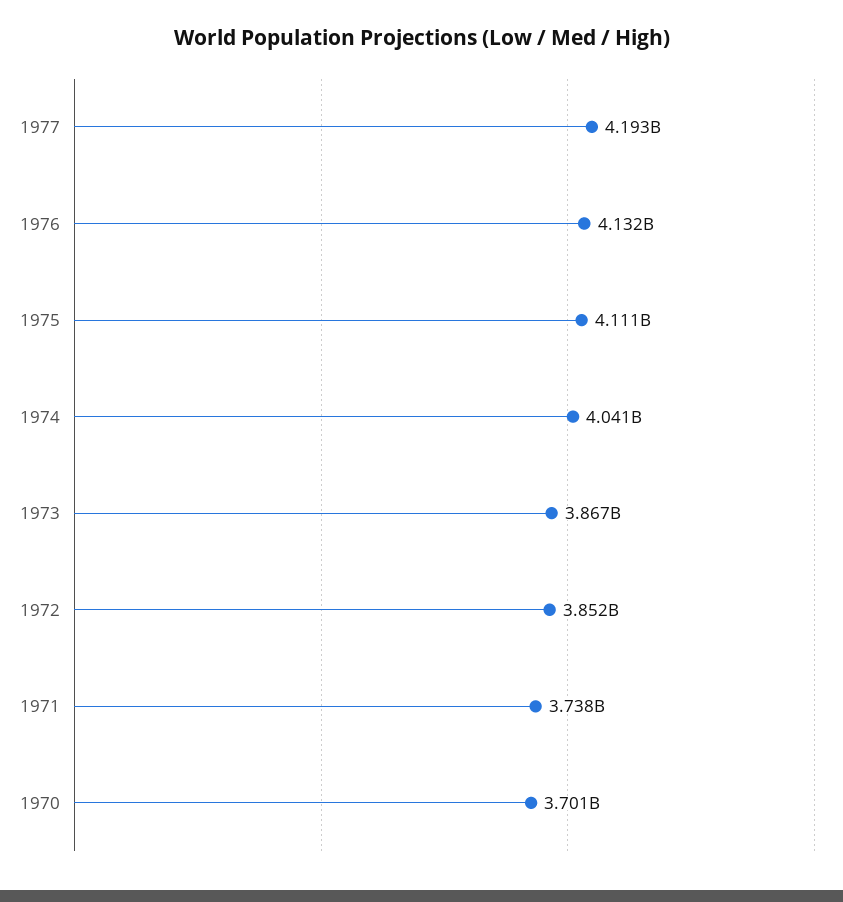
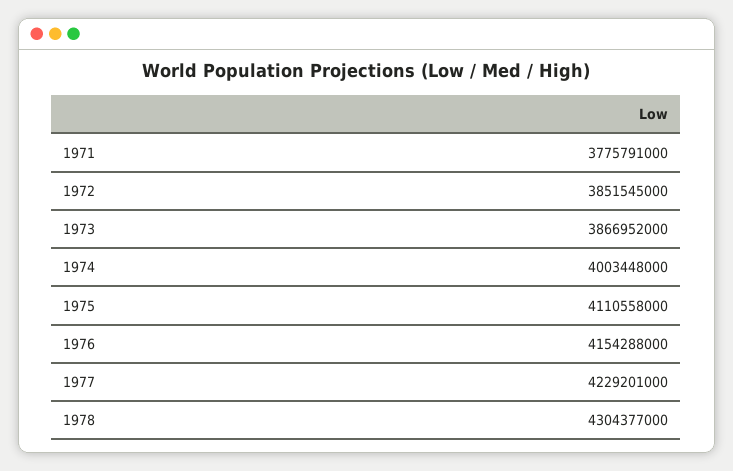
1977: 4193000000 -> 4229201000
1976: 4132000000 -> 4154288000
1974: 4041000000 -> 4003448000
1971: 3738000000 -> 3775791000
1970: 3701000000 -> none
1978: none -> 4304377000

